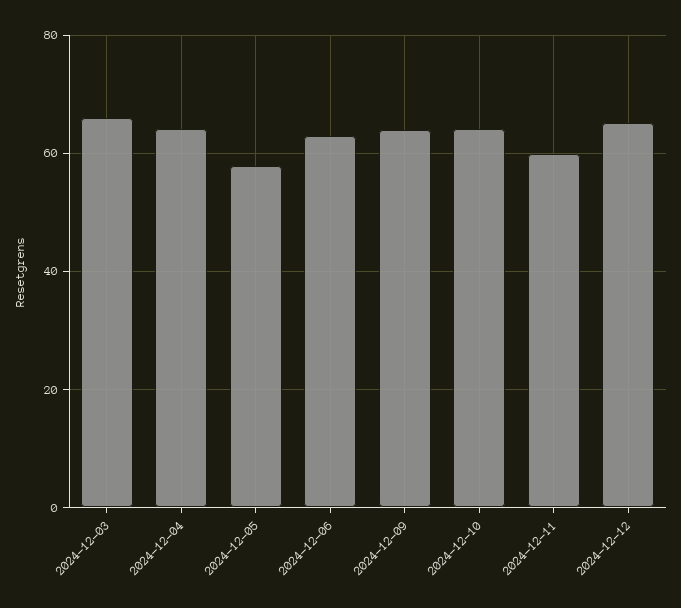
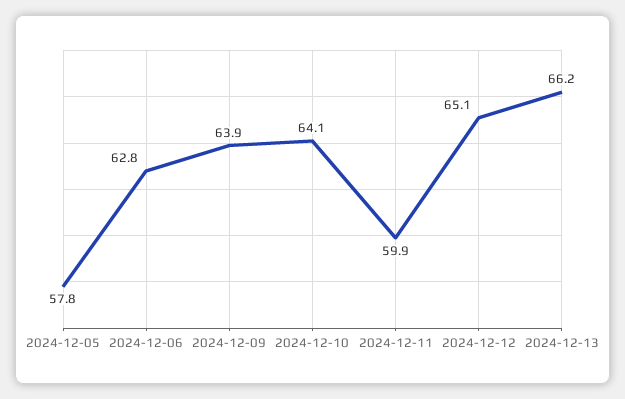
2024-12-03: 66 -> none
2024-12-04: 64 -> none
2024-12-13: none -> 66.2

